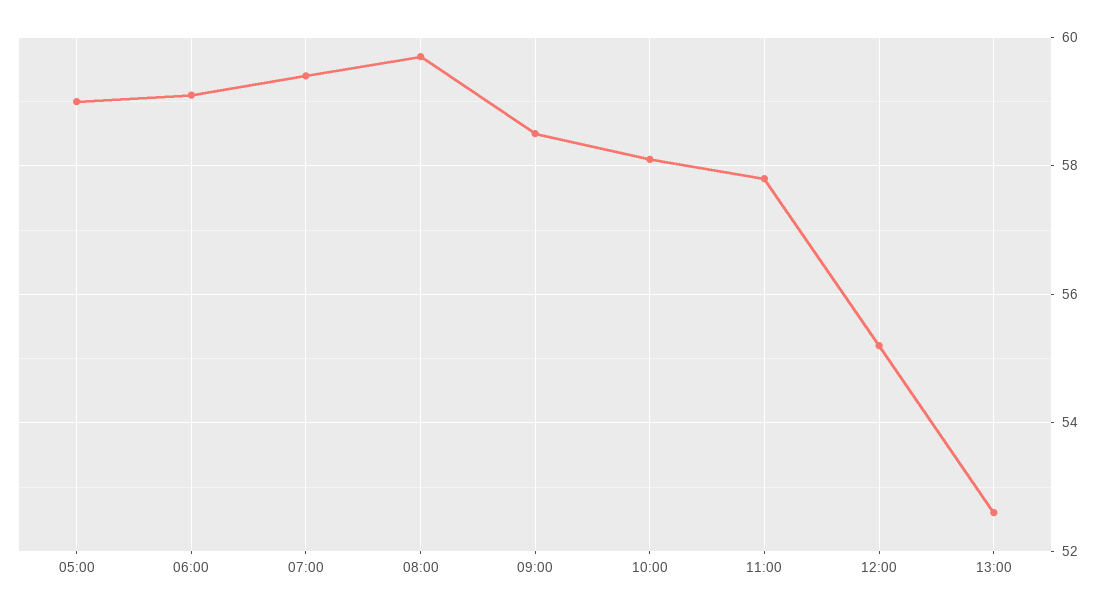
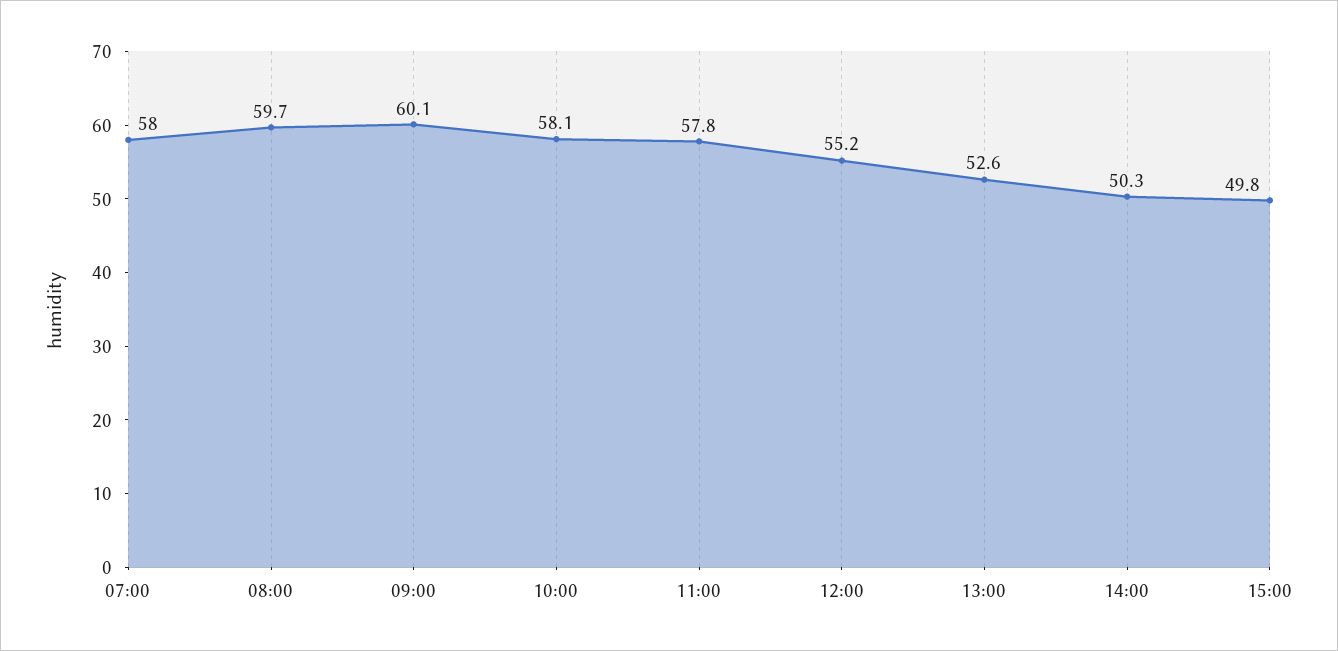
05:00: 59 -> none
06:00: 59 -> none
07:00: 59.5 -> 58
09:00: 58.5 -> 60.1
14:00: none -> 50.3
15:00: none -> 49.8

